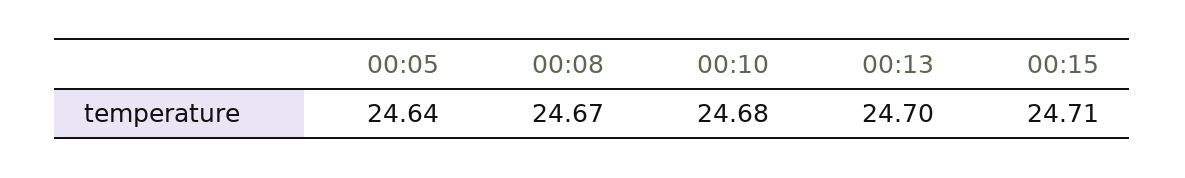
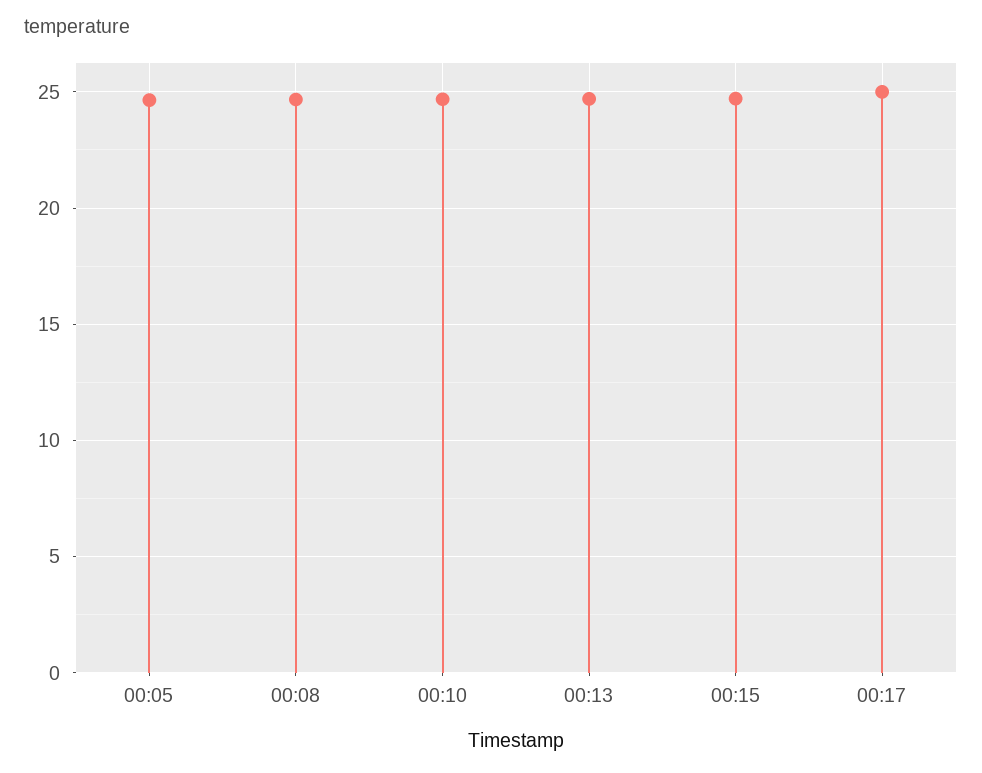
00:17: none -> 25

